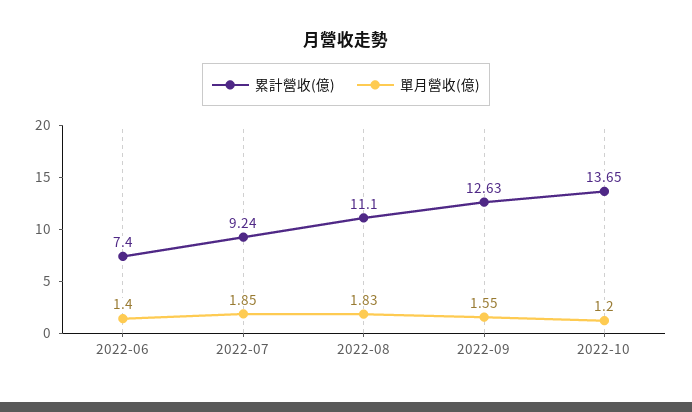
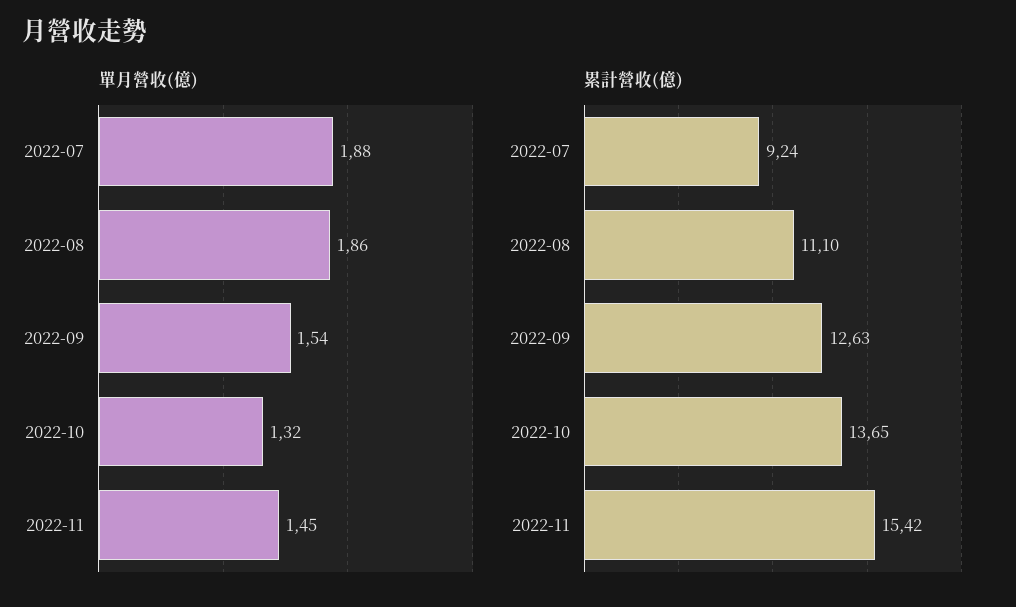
累計營收(億), 2022-06: 7.4 -> none
單月營收(億), 2022-06: 1.4 -> none
單月營收(億), 2022-07: 1.85 -> 1.88
單月營收(億), 2022-08: 1.83 -> 1.86
單月營收(億), 2022-09: 1.55 -> 1.54
單月營收(億), 2022-10: 1.2 -> 1.32
單月營收(億), 2022-11: none -> 1.45
累計營收(億), 2022-11: none -> 15.42

